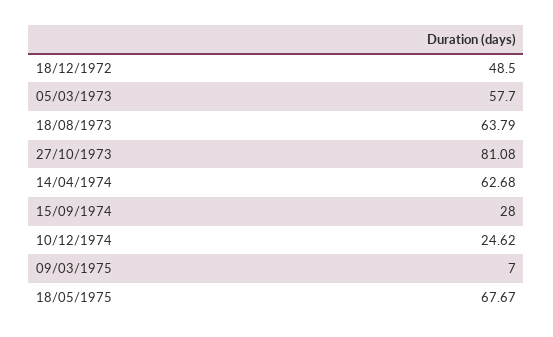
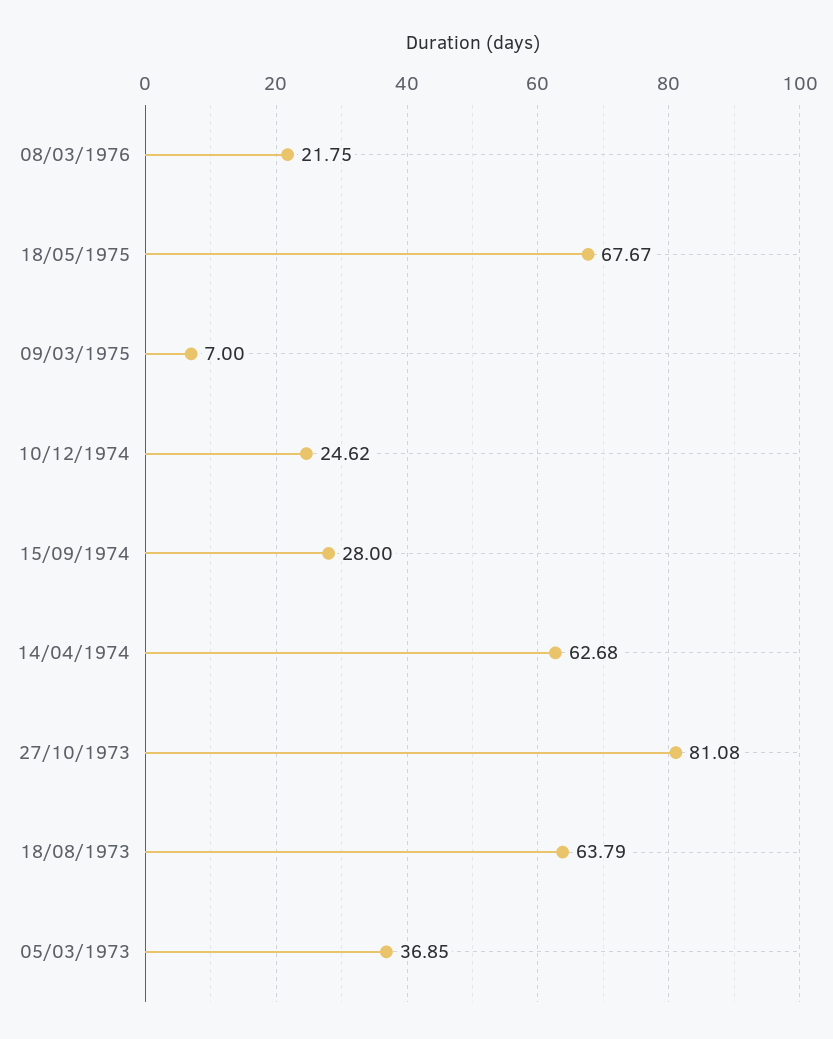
18/12/1972: 48.5 -> none
05/03/1973: 57.7 -> 36.85
08/03/1976: none -> 21.75

